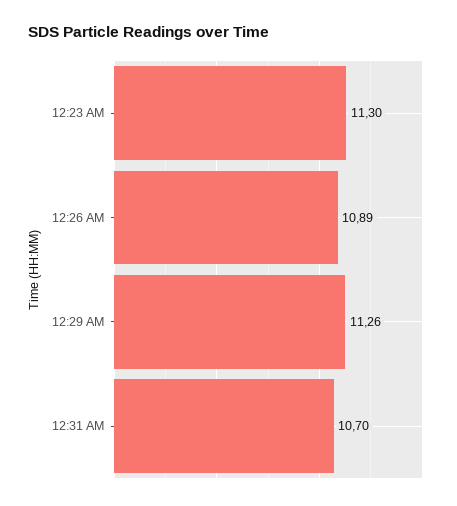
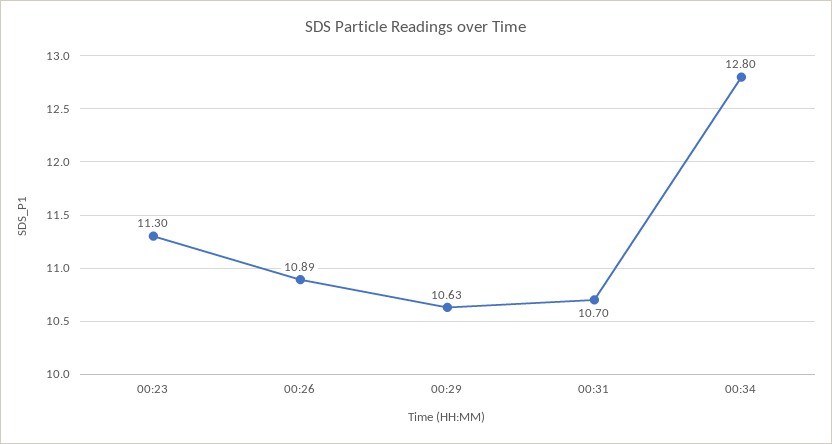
12:29 AM: 11.26 -> 10.63
00:34: none -> 12.8

